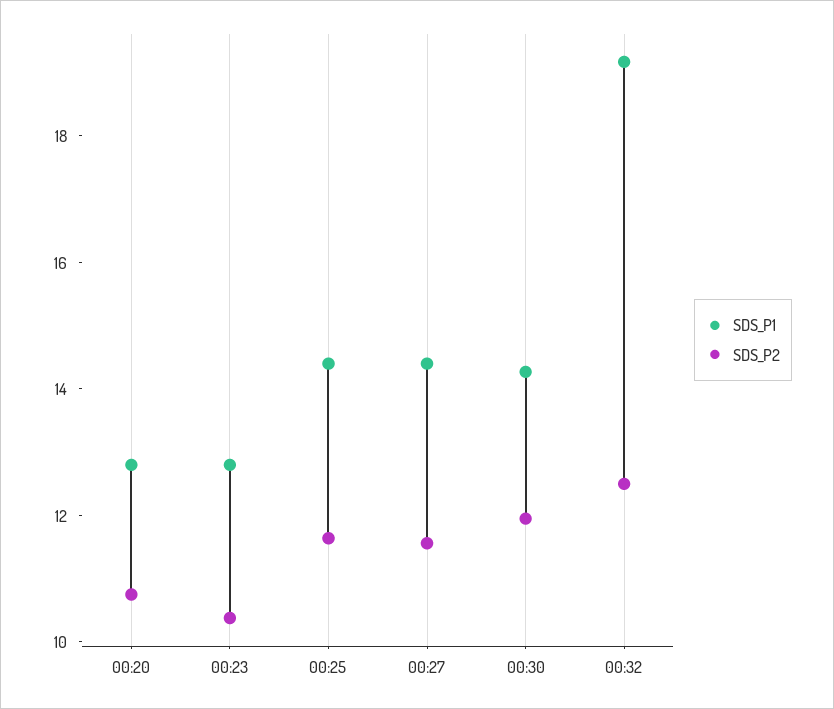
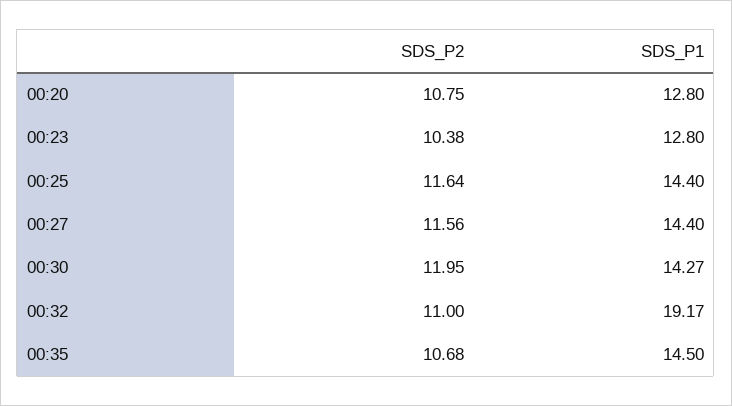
SDS_P2, 00:32: 12.5 -> 11
SDS_P2, 00:35: none -> 10.68
SDS_P1, 00:35: none -> 14.5

